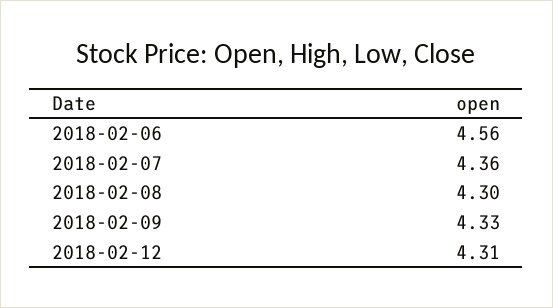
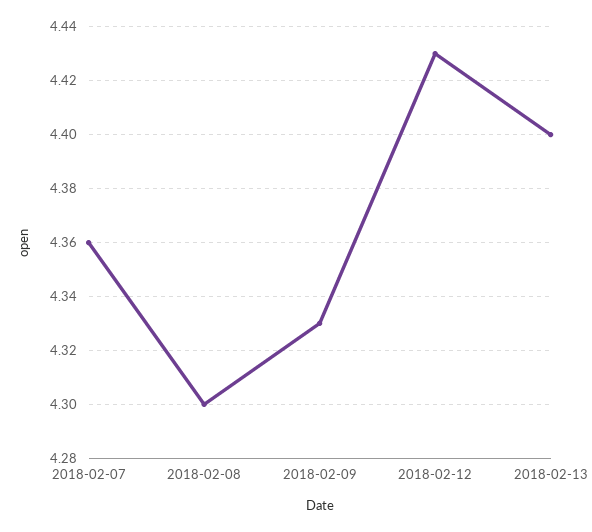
2018-02-06: 4.56 -> none
2018-02-12: 4.31 -> 4.43
2018-02-13: none -> 4.4

